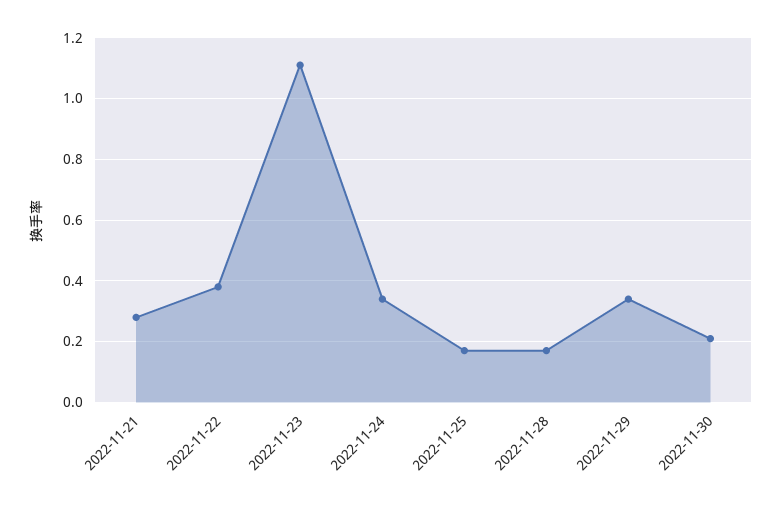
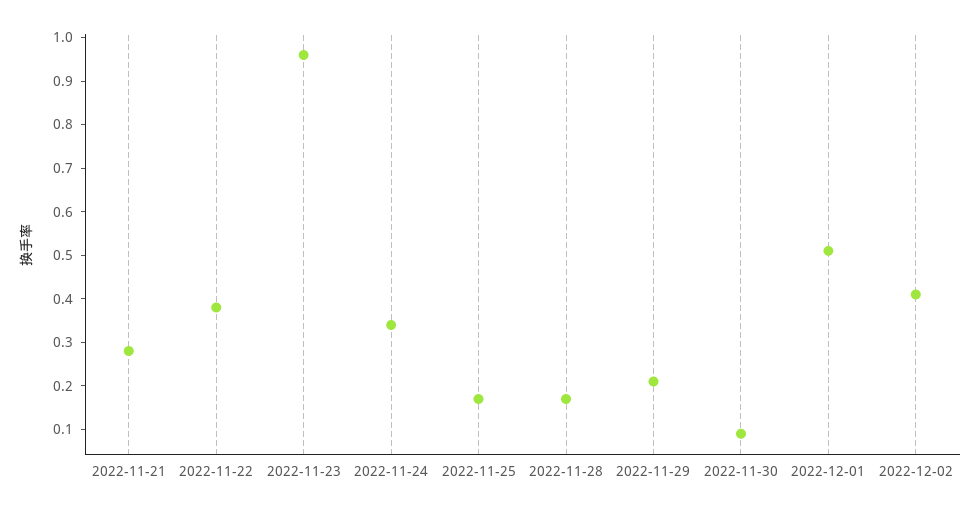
2022-11-23: 1.1 -> 0.95
2022-11-29: 0.35 -> 0.2
2022-11-30: 0.2 -> 0.1
2022-12-01: none -> 0.5
2022-12-02: none -> 0.4

